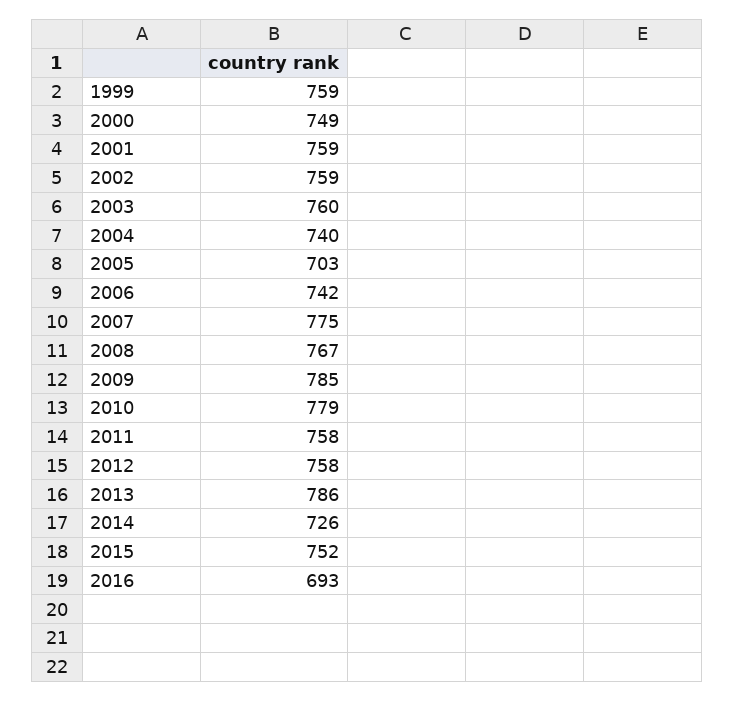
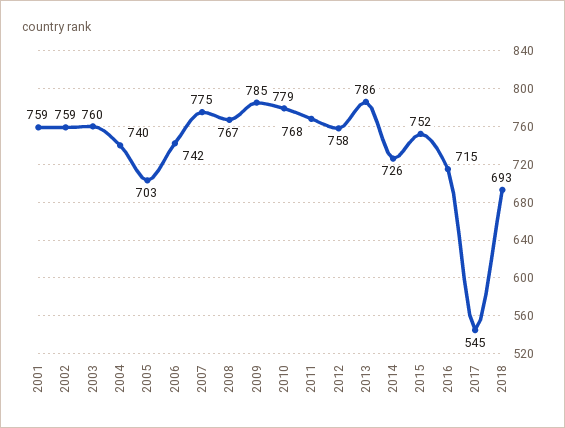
1999: 759 -> none
2000: 749 -> none
2011: 758 -> 768
2016: 693 -> 715
2017: none -> 545
2018: none -> 693

